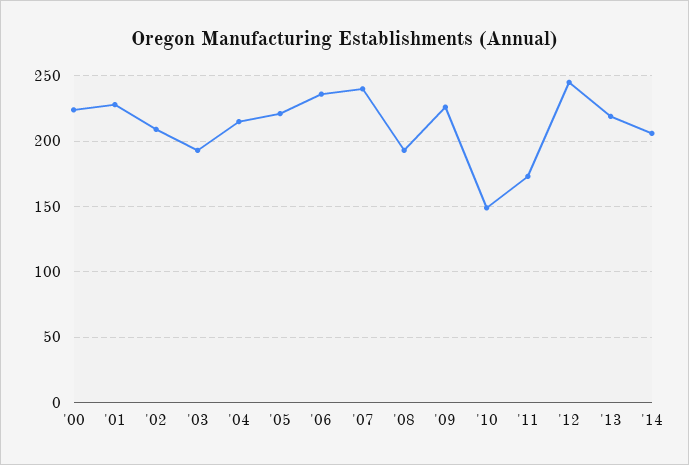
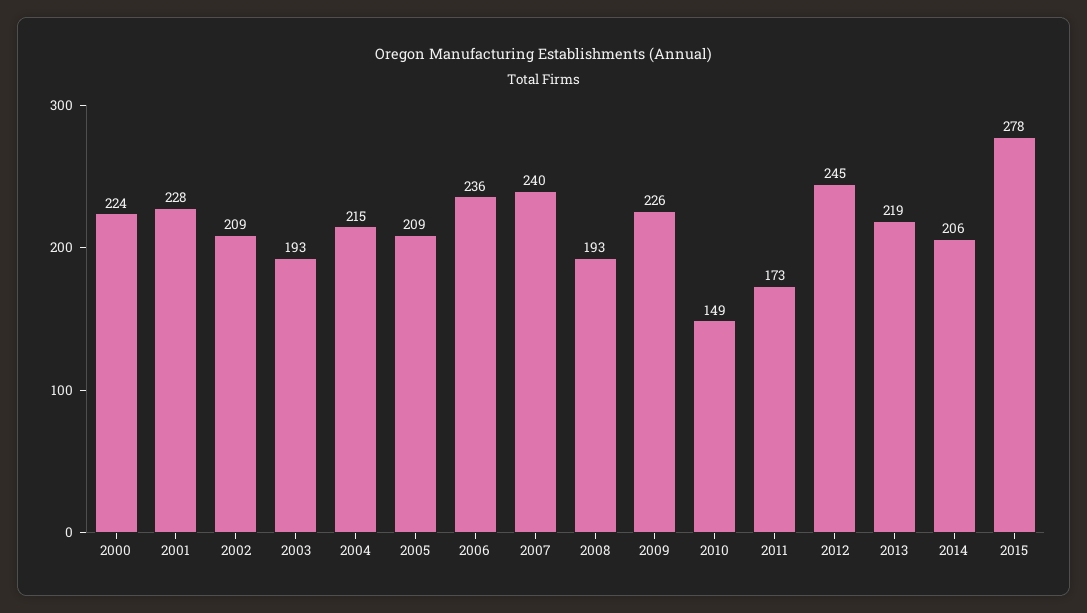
'05: 220 -> 209
2015: none -> 278

